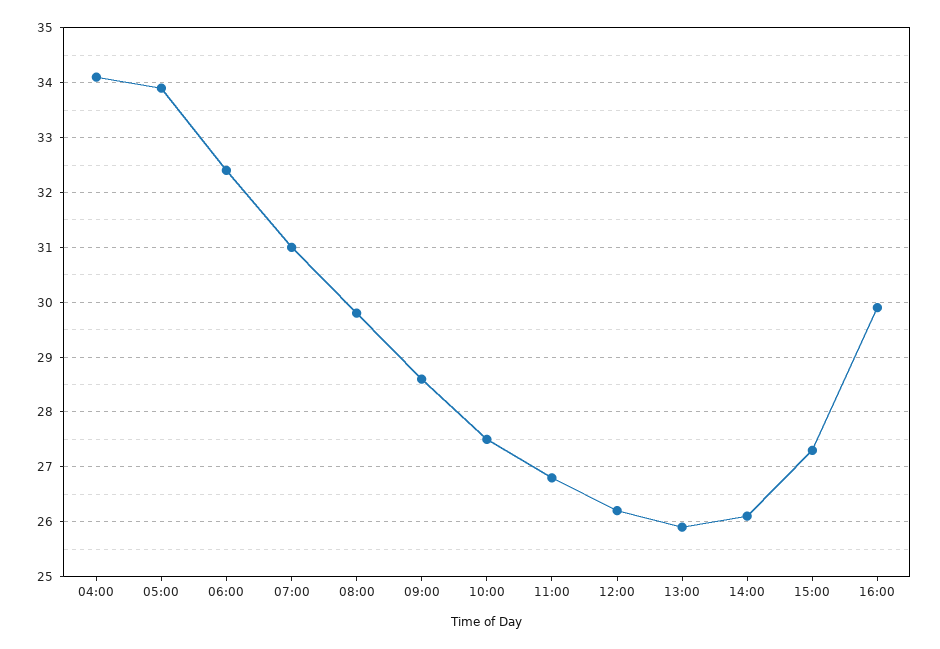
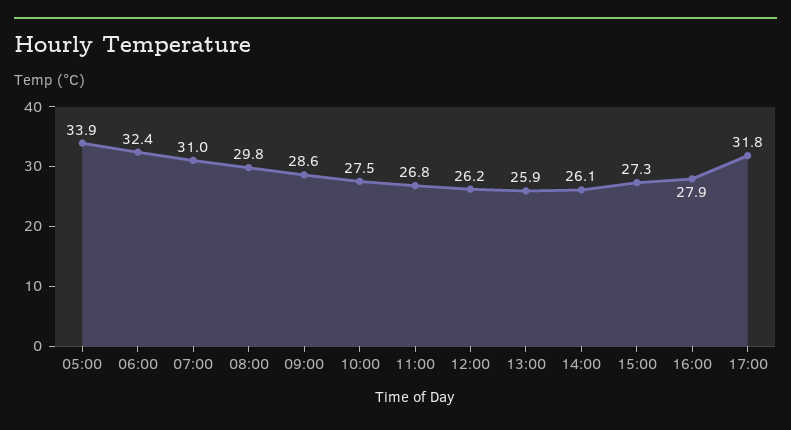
04:00: 34 -> none
16:00: 30 -> 27.9
17:00: none -> 31.8

